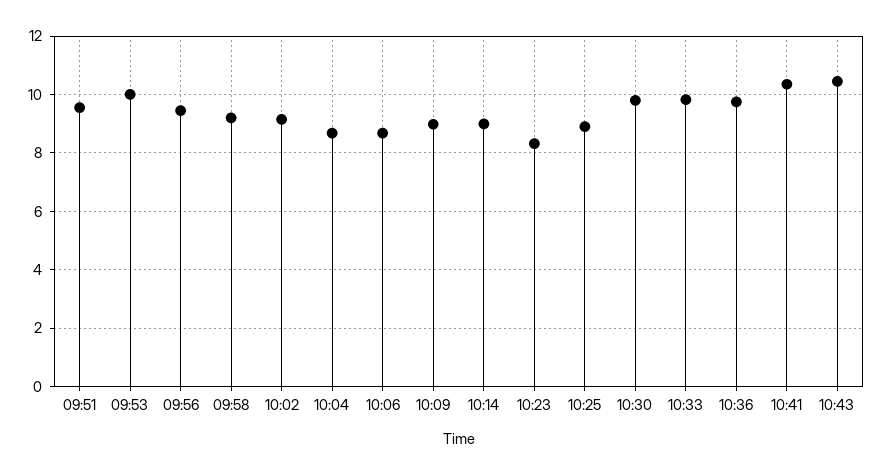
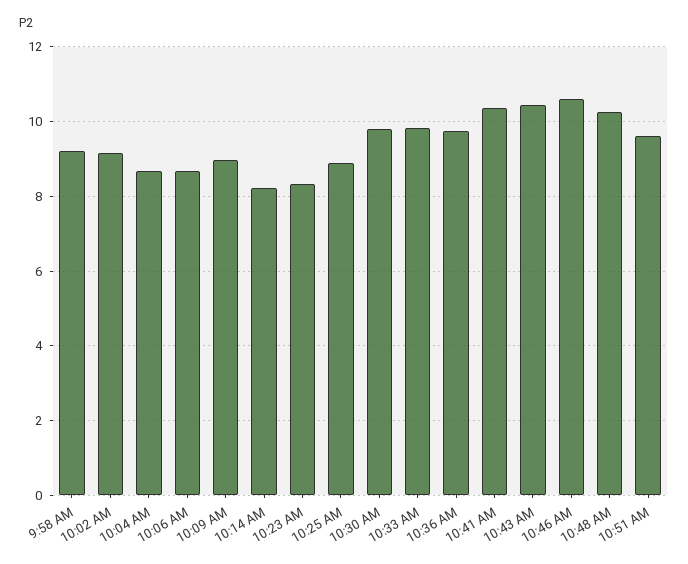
09:51: 9.5 -> none
09:53: 10 -> none
09:56: 9.5 -> none
10:14: 9 -> 8.2
10:46 AM: none -> 10.6
10:48 AM: none -> 10.2
10:51 AM: none -> 9.6

